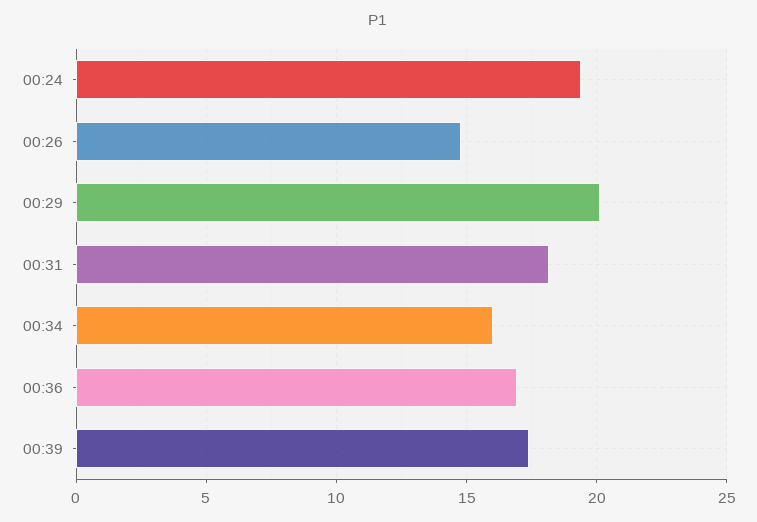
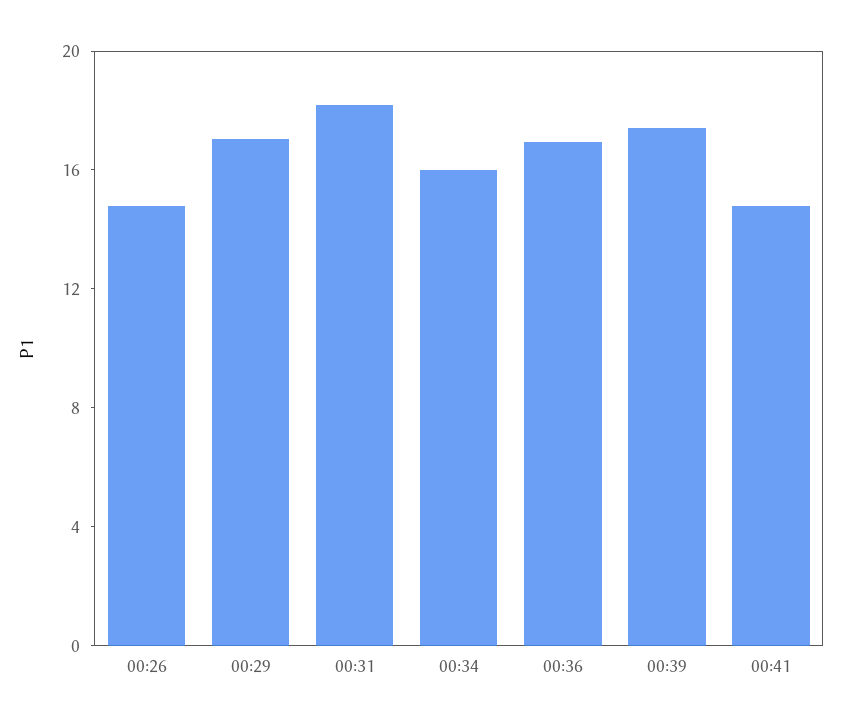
00:24: 19.5 -> none
00:29: 20 -> 17
00:41: none -> 15

